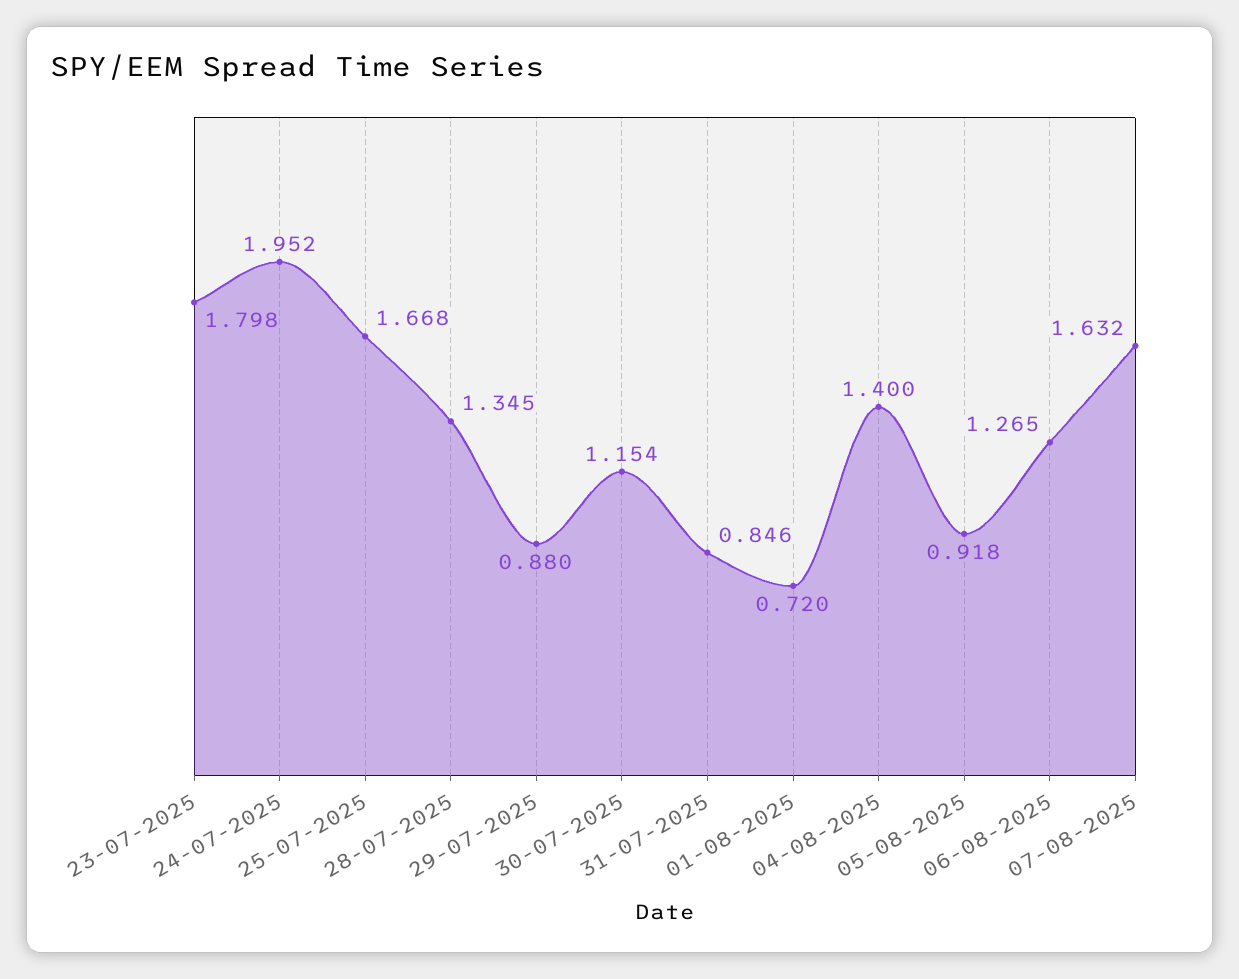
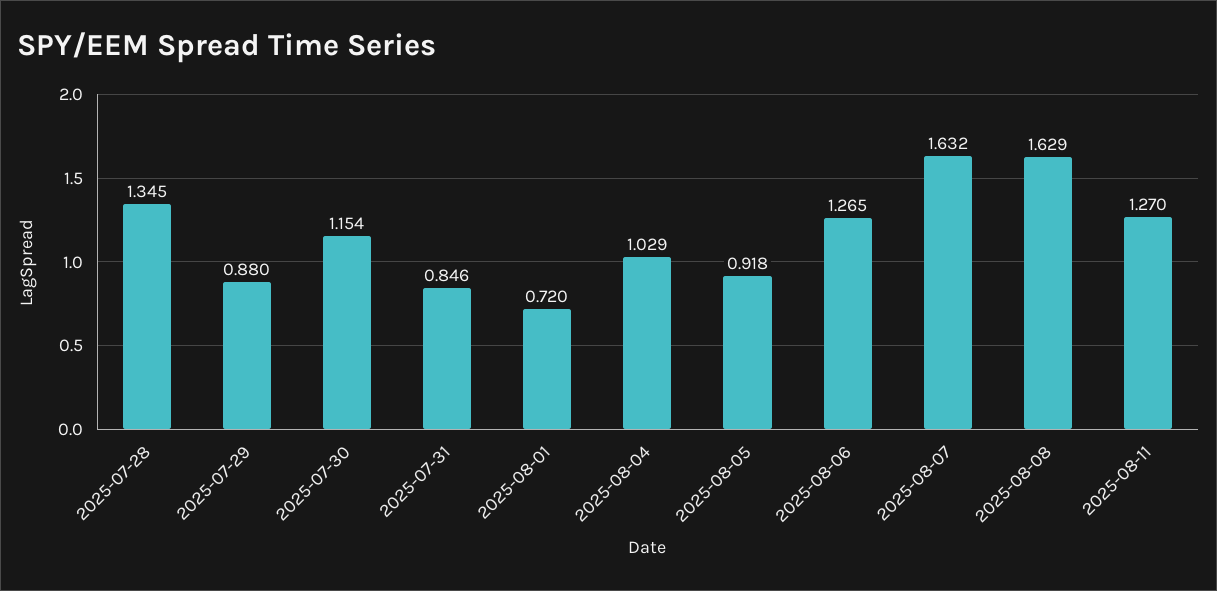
23-07-2025: 1.798 -> none
24-07-2025: 1.952 -> none
25-07-2025: 1.668 -> none
04-08-2025: 1.4 -> 1.029
2025-08-08: none -> 1.629
2025-08-11: none -> 1.27

